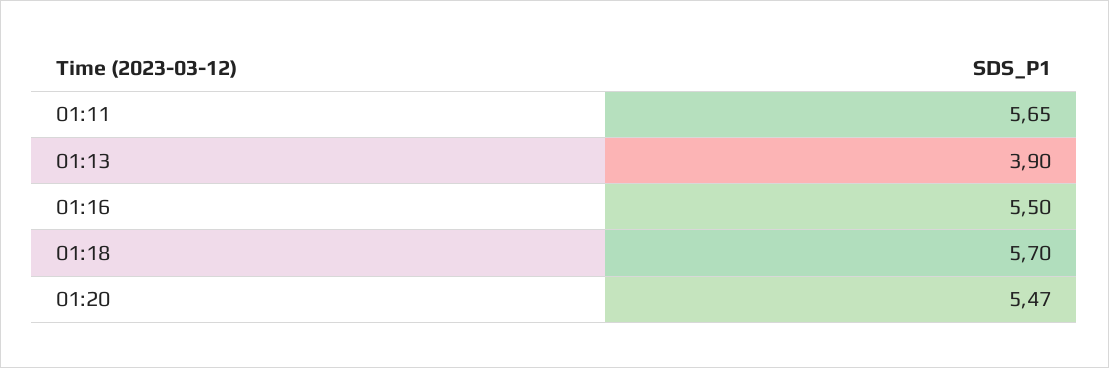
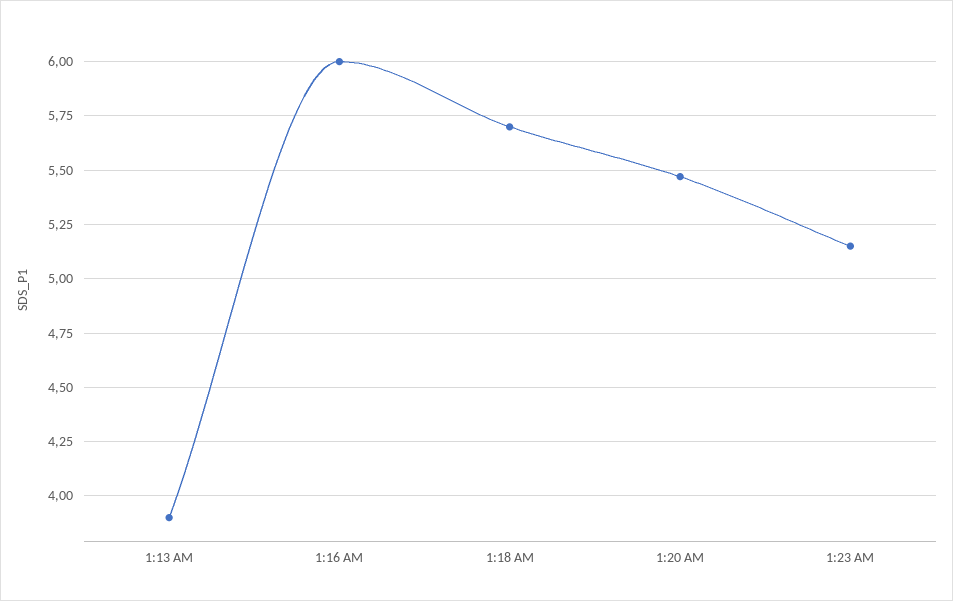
01:11: 5.65 -> none
01:16: 5.5 -> 6
1:23 AM: none -> 5.15

